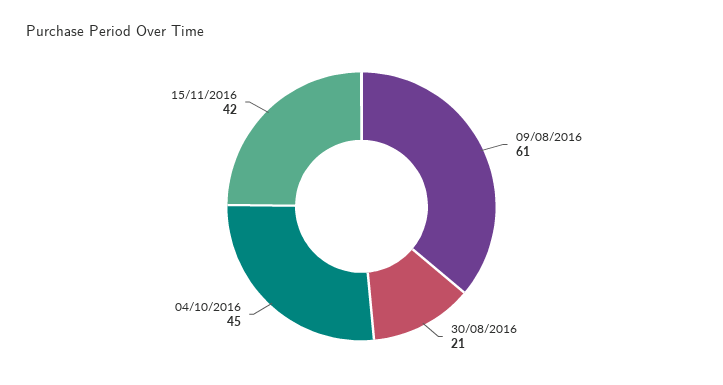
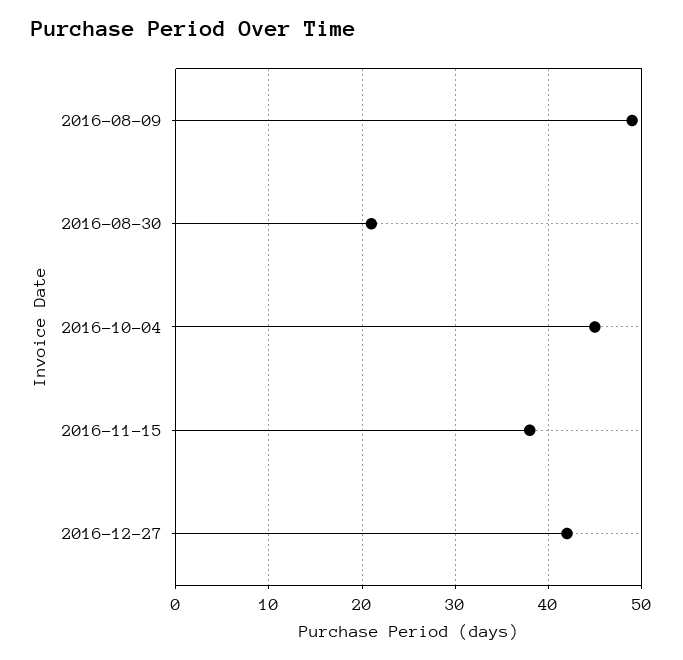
09/08/2016: 61 -> 49
15/11/2016: 42 -> 38
2016-12-27: none -> 42

